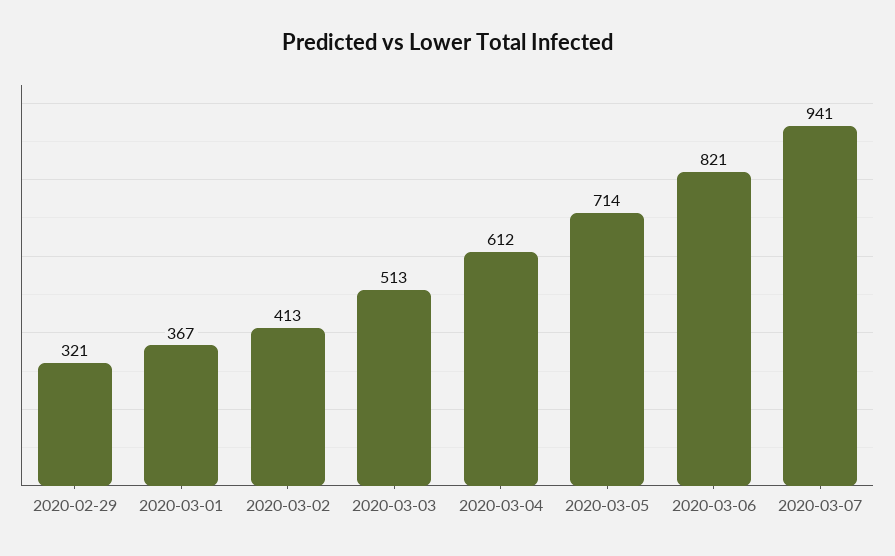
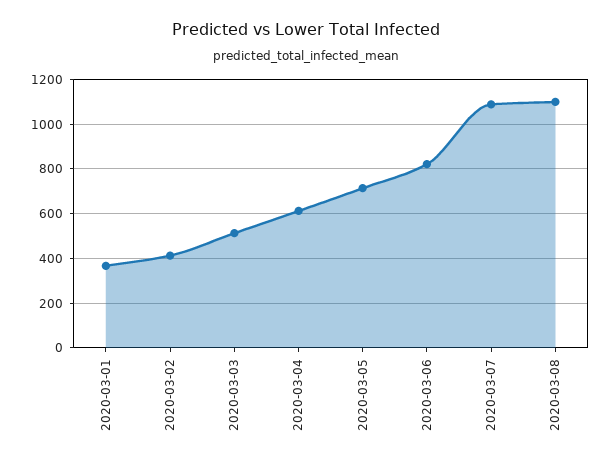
2020-02-29: 321 -> none
2020-03-07: 941 -> 1100
2020-03-08: none -> 1100

